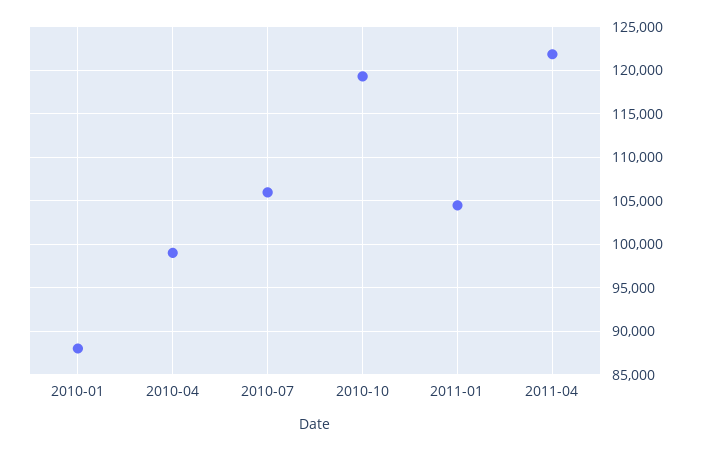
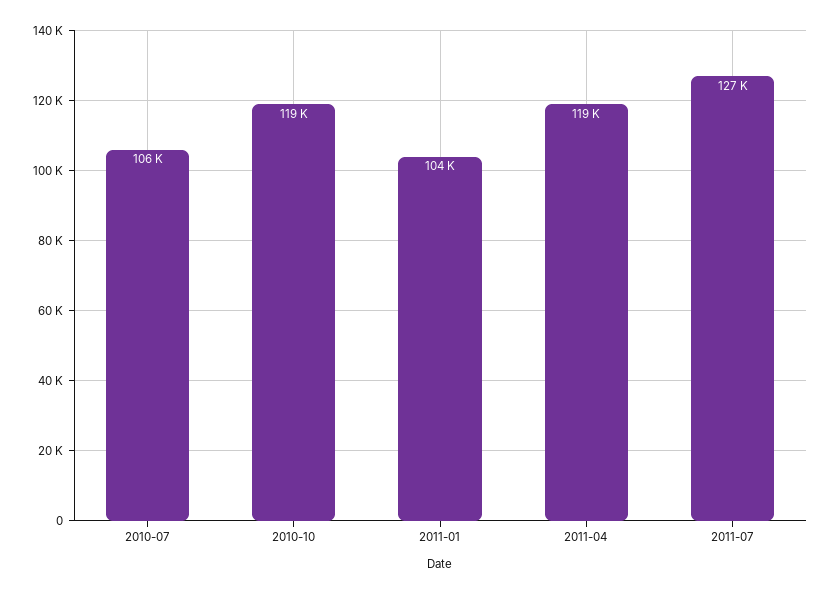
2010-01: 88000 -> none
2010-04: 99000 -> none
2011-04: 122000 -> 119000
2011-07: none -> 127000

